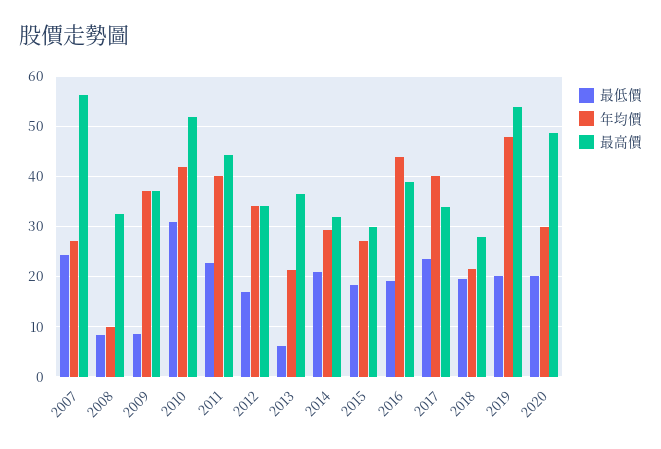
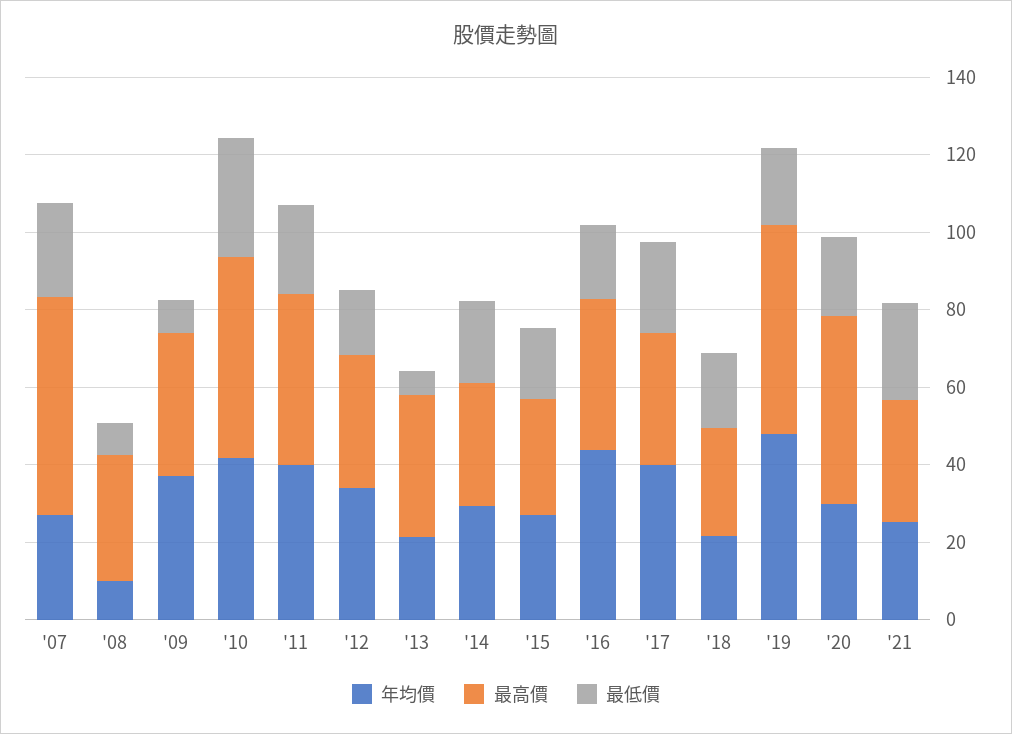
年均價, '21: none -> 25
最高價, '21: none -> 30
最低價, '21: none -> 25

